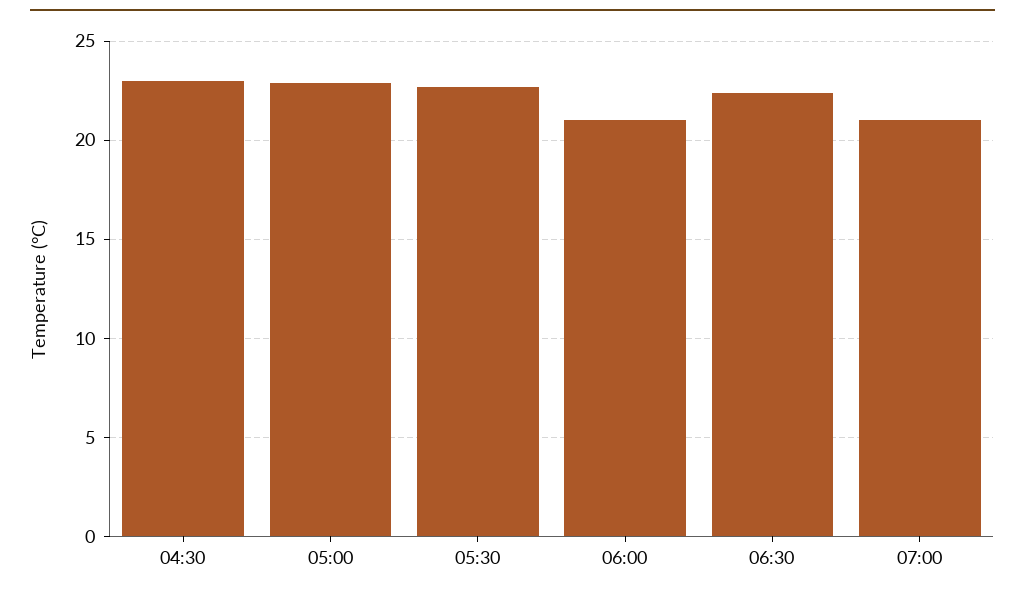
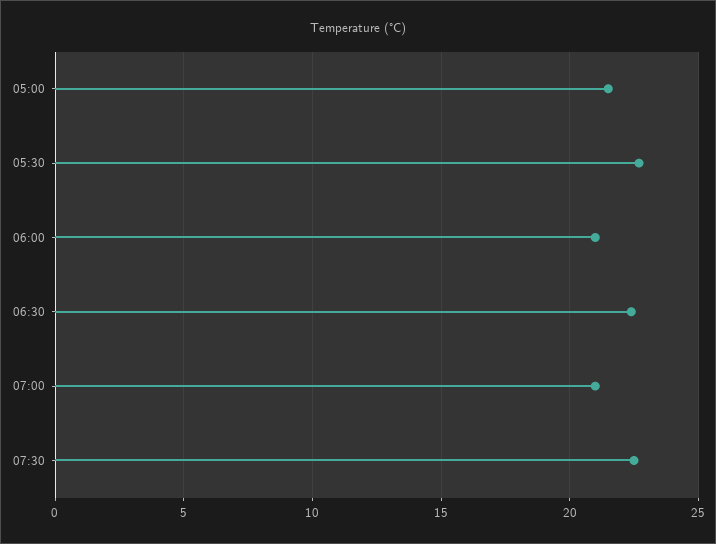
04:30: 23 -> none
05:00: 23 -> 21.5
07:30: none -> 22.5

